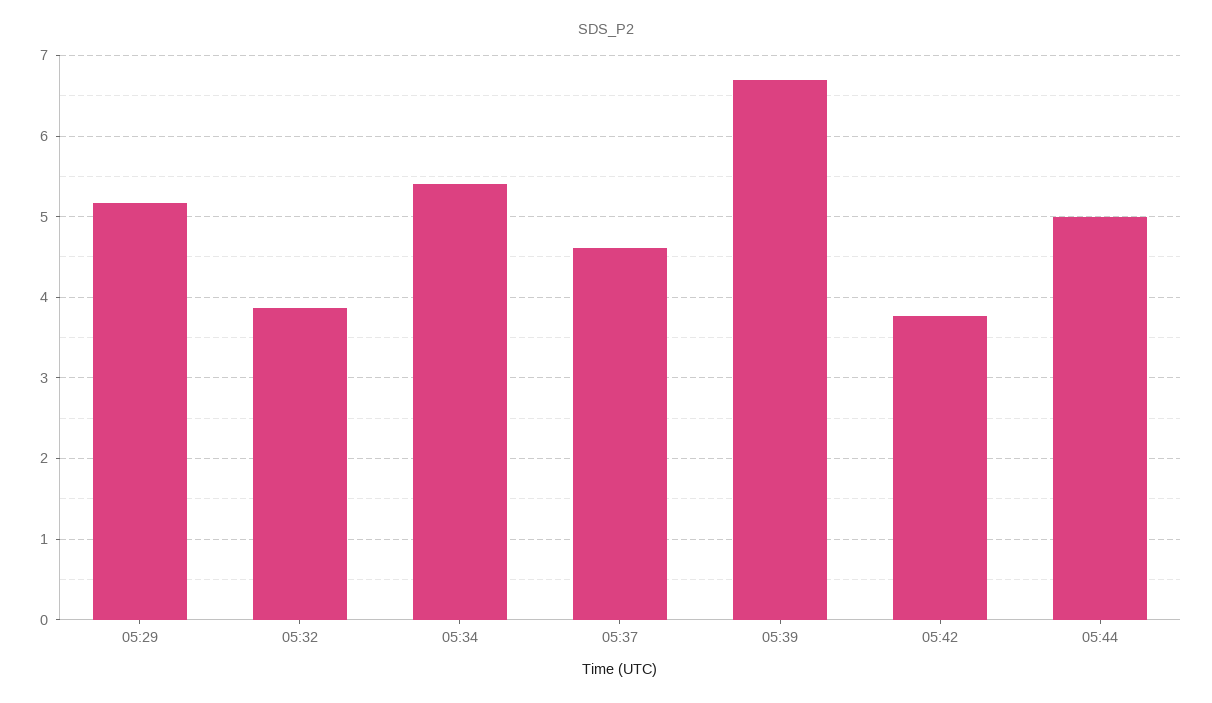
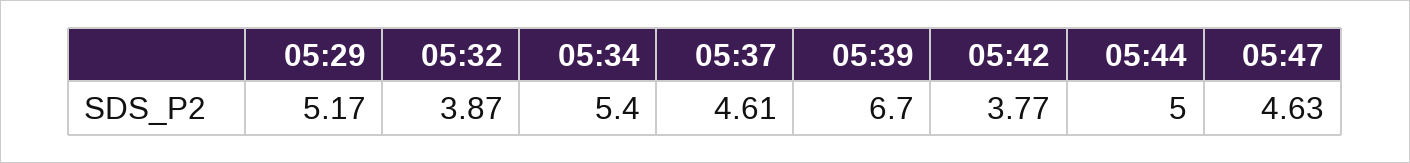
05:47: none -> 4.63

